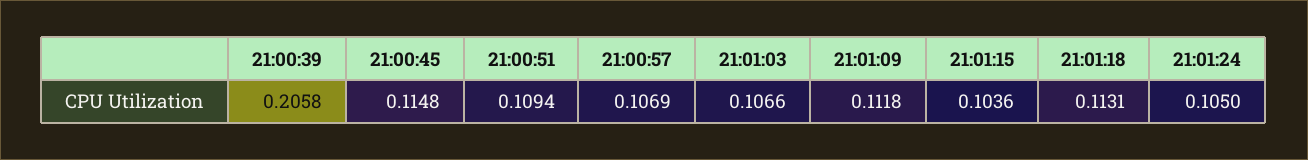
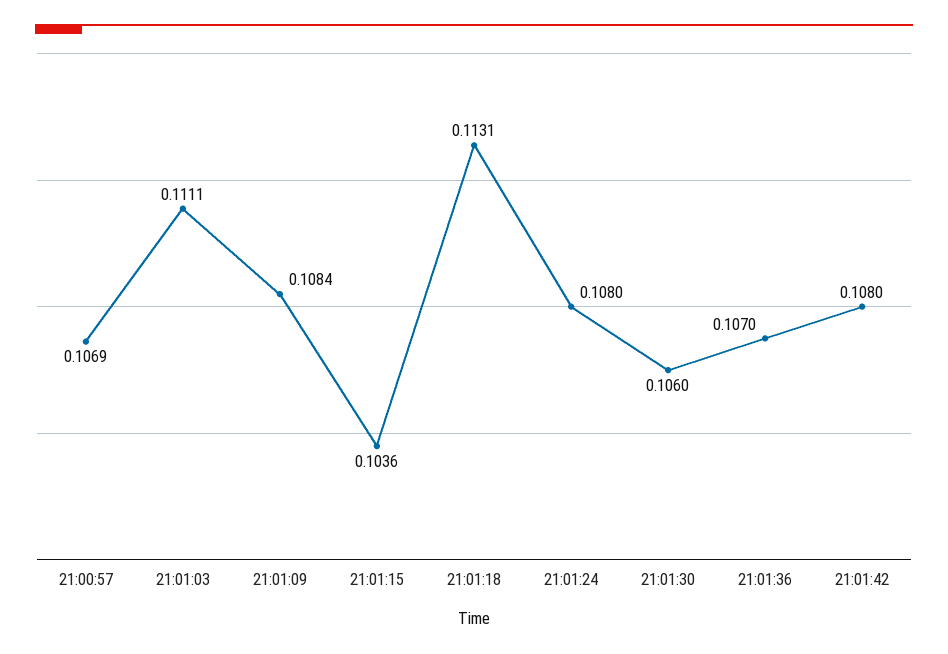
21:00:39: 0.2058 -> none
21:00:45: 0.1148 -> none
21:00:51: 0.1094 -> none
21:01:03: 0.1066 -> 0.1111
21:01:09: 0.1118 -> 0.1084
21:01:24: 0.105 -> 0.108
21:01:30: none -> 0.106
21:01:36: none -> 0.107
21:01:42: none -> 0.108

